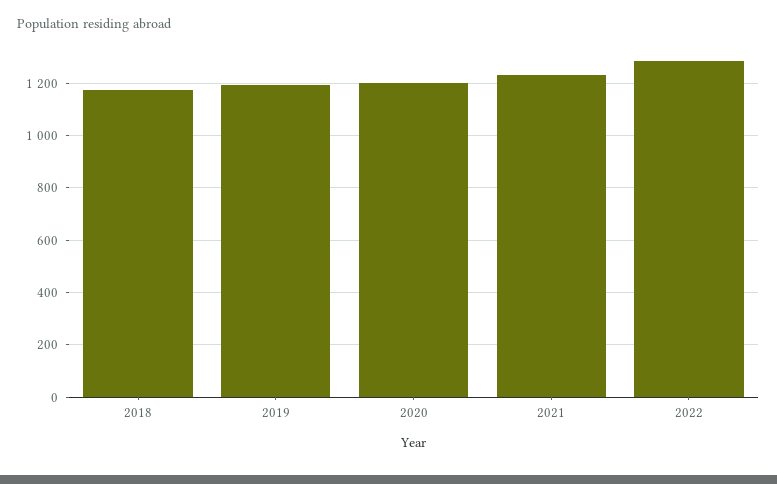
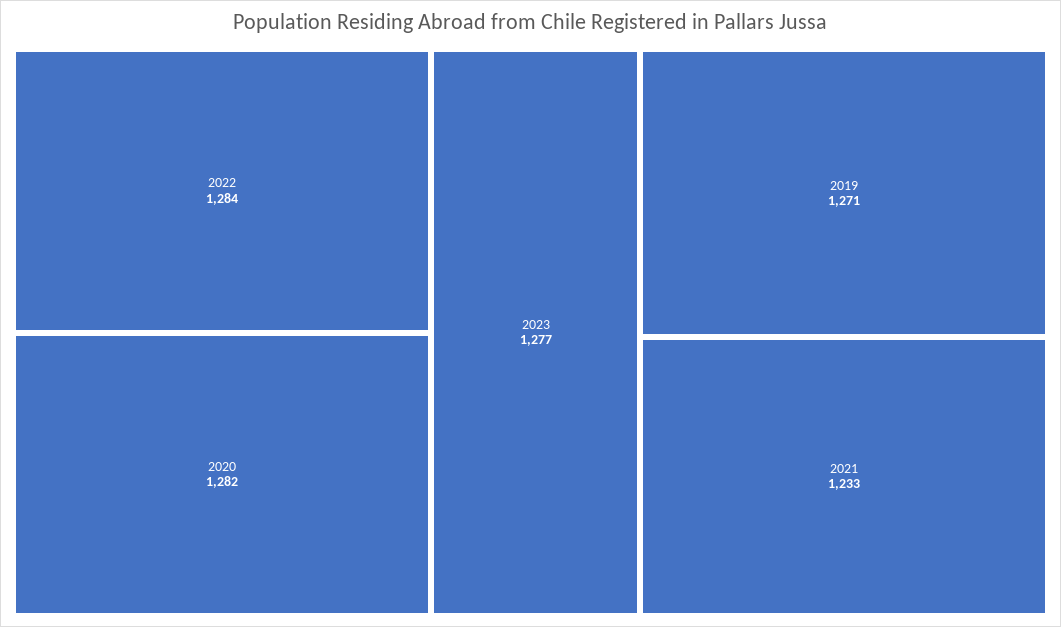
2018: 1175 -> none
2019: 1200 -> 1271
2020: 1200 -> 1282
2023: none -> 1277

